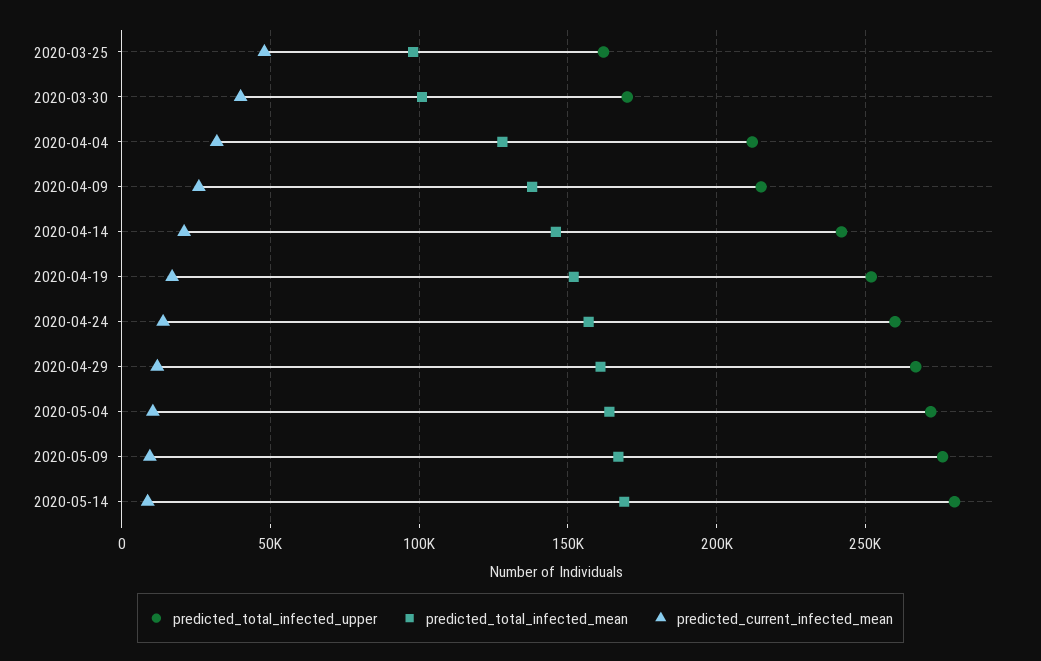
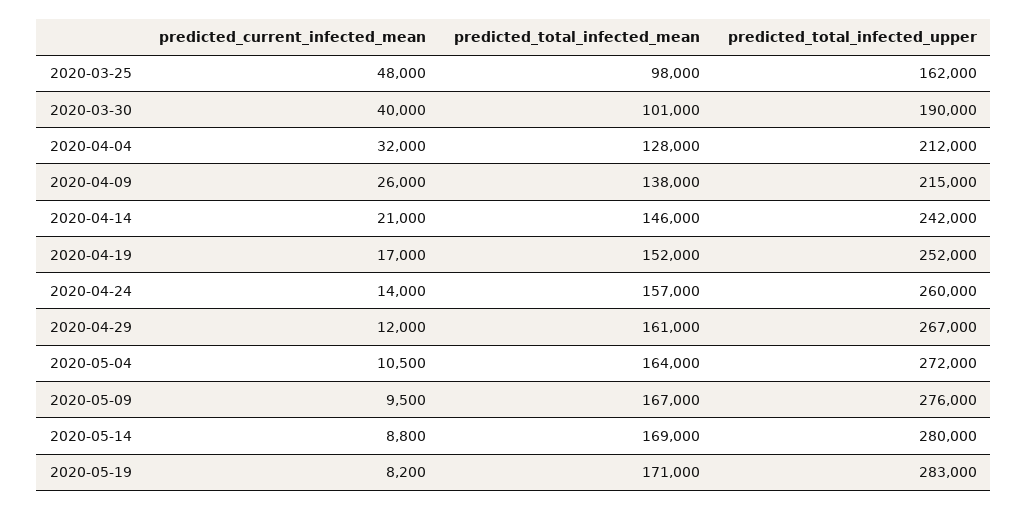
predicted_total_infected_upper, 2020-03-30: 170000 -> 190000
predicted_current_infected_mean, 2020-05-19: none -> 8200
predicted_total_infected_mean, 2020-05-19: none -> 171000
predicted_total_infected_upper, 2020-05-19: none -> 283000

